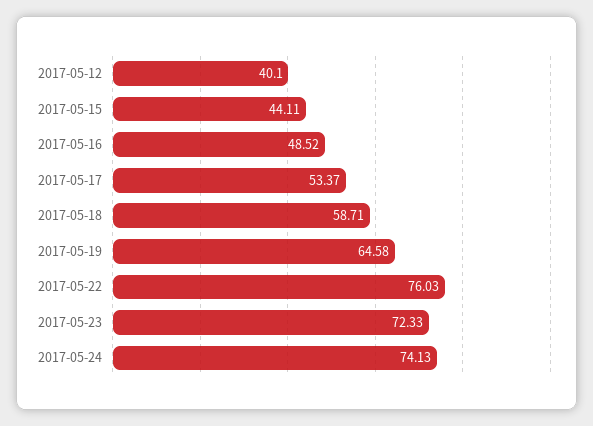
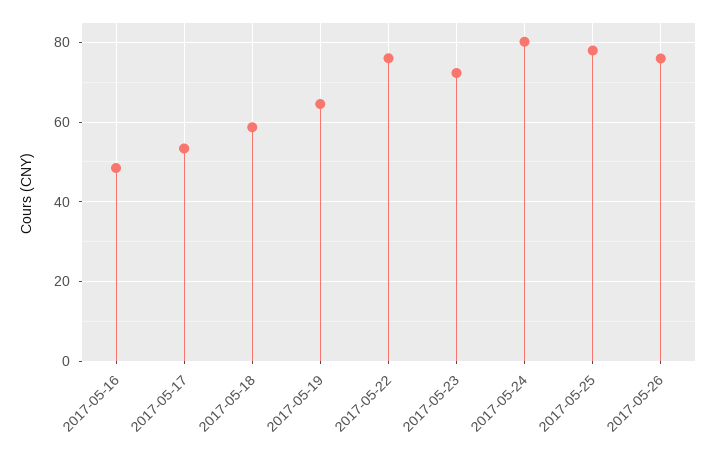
2017-05-12: 40.1 -> none
2017-05-15: 44.11 -> none
2017-05-24: 74.13 -> 80
2017-05-25: none -> 78
2017-05-26: none -> 76

